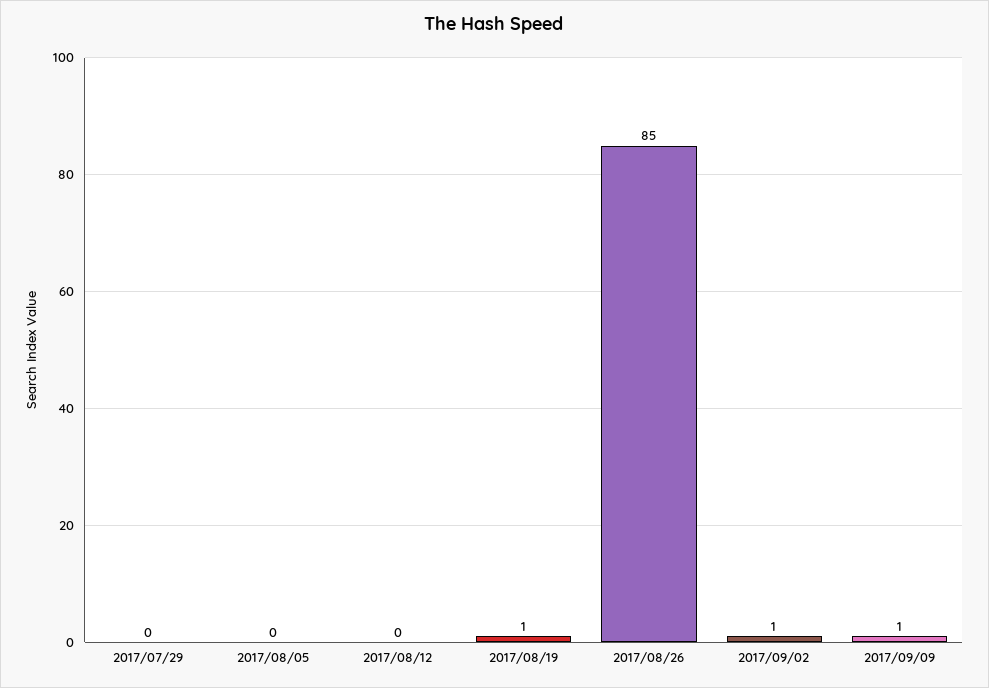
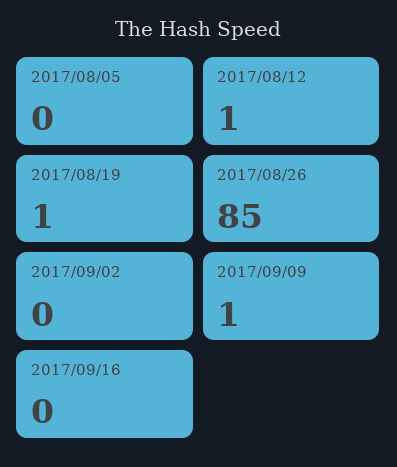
2017/07/29: 0 -> none
2017/08/12: 0 -> 1
2017/09/02: 1 -> 0
2017/09/16: none -> 0

